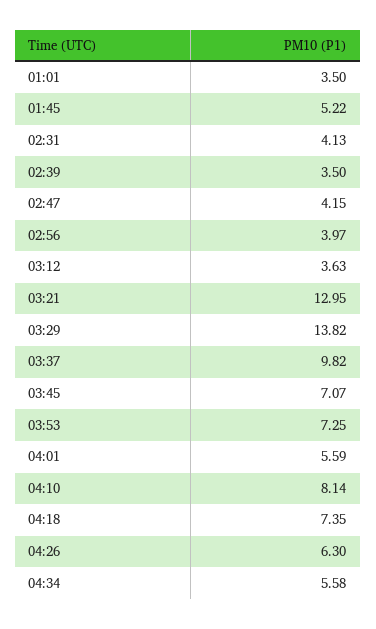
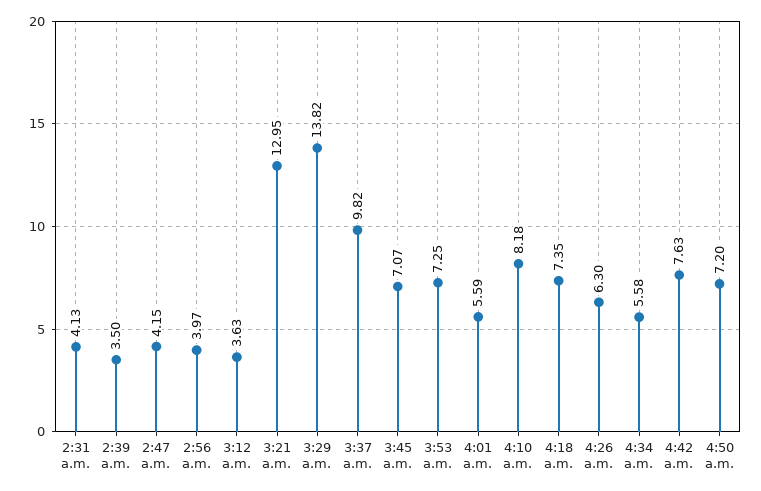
01:01: 3.5 -> none
01:45: 5.22 -> none
04:10: 8.14 -> 8.18
4:42 a.m.: none -> 7.63
4:50 a.m.: none -> 7.2

